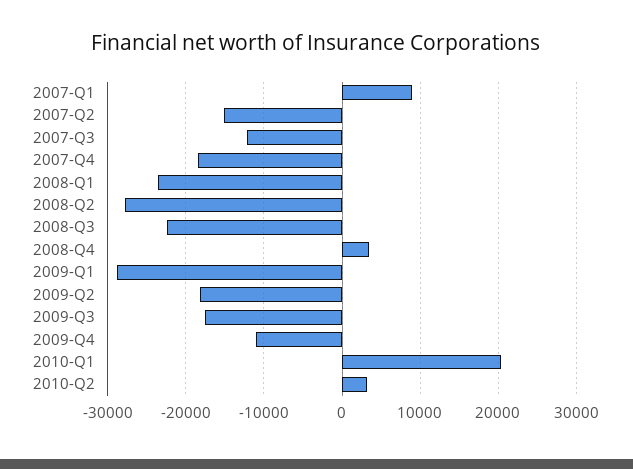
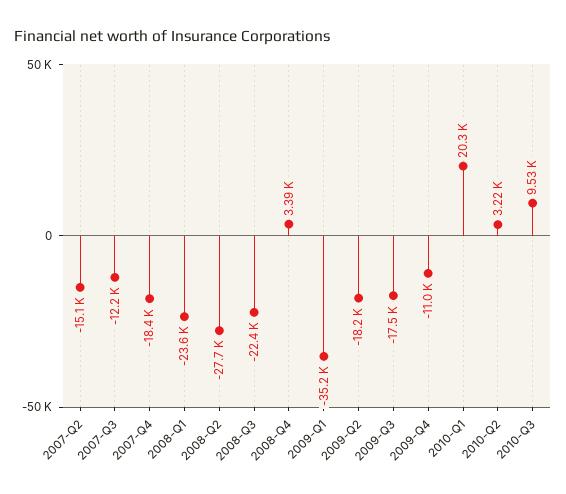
2007-Q1: 9000 -> none
2009-Q1: -29000 -> -35200
2010-Q3: none -> 9530

